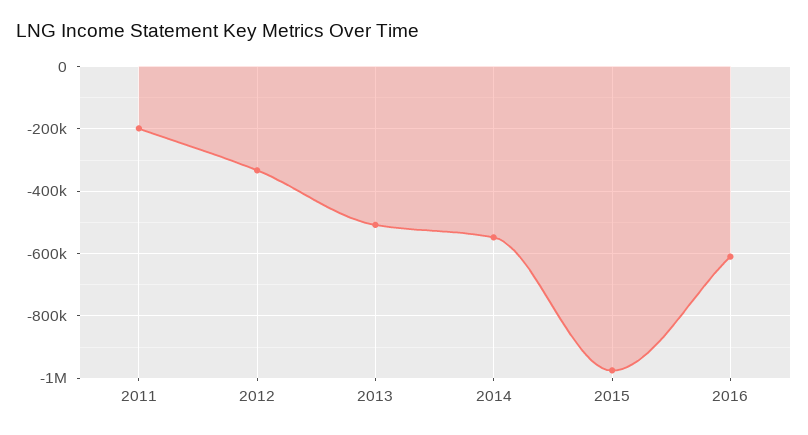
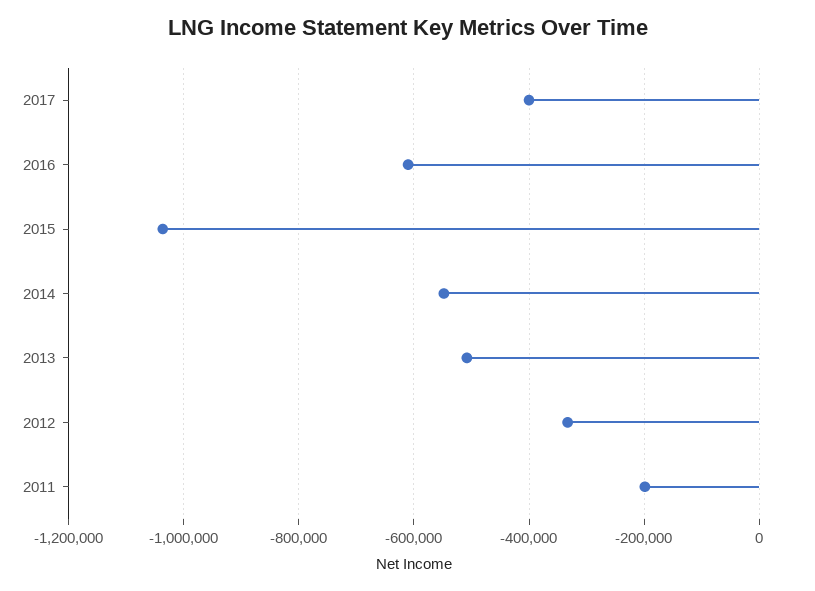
2015: -980000 -> -1040000
2017: none -> -400000

